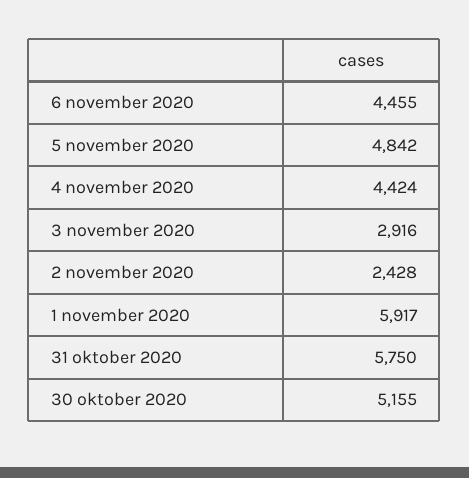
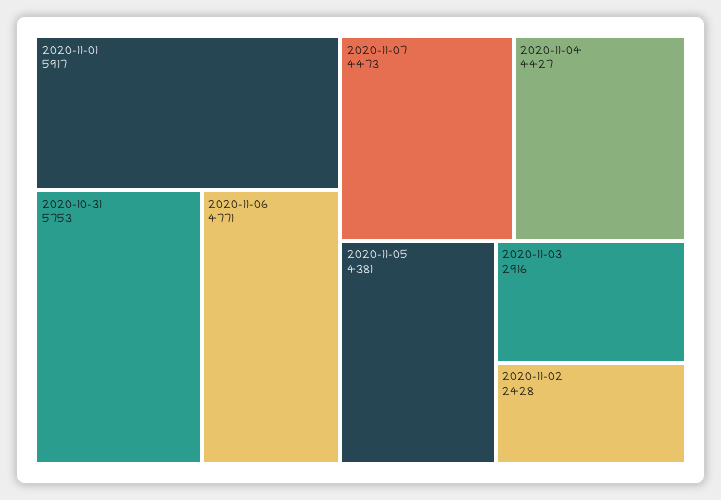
6 november 2020: 4455 -> 4771
5 november 2020: 4842 -> 4381
4 november 2020: 4424 -> 4427
31 oktober 2020: 5750 -> 5753
30 oktober 2020: 5155 -> none
2020-11-07: none -> 4473

